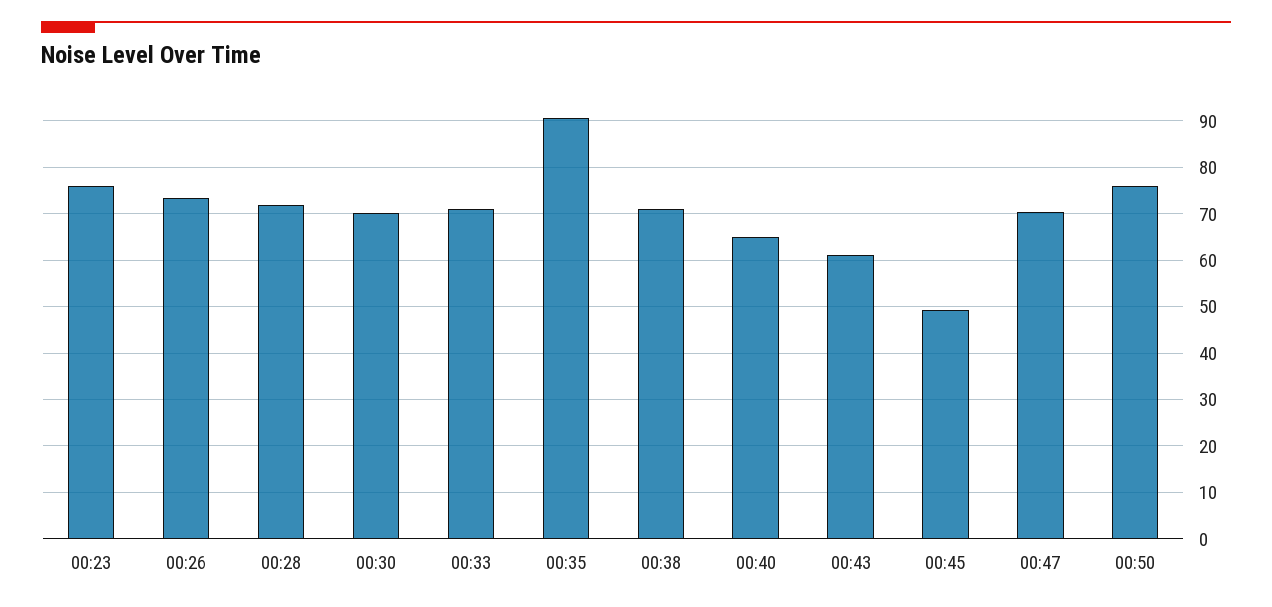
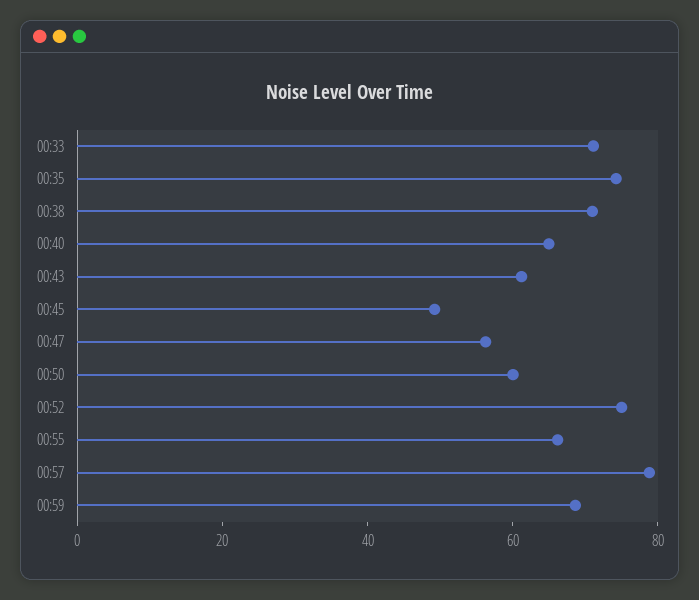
00:23: 76 -> none
00:26: 74 -> none
00:28: 72 -> none
00:30: 70 -> none
00:35: 90 -> 75
00:47: 70 -> 55
00:50: 76 -> 60
00:52: none -> 75
00:55: none -> 65
00:57: none -> 80
00:59: none -> 70

